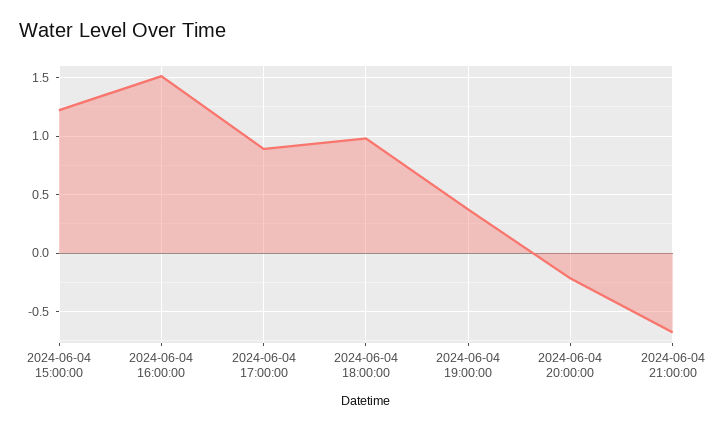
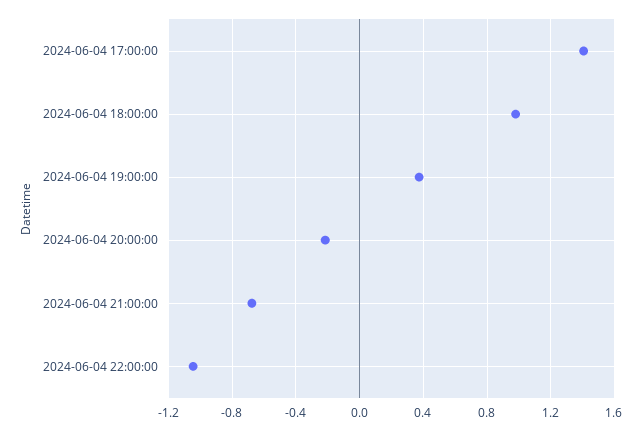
2024-06-04 15:00:00: 1.2 -> none
2024-06-04 16:00:00: 1.5 -> none
2024-06-04 17:00:00: 0.9 -> 1.4
2024-06-04 22:00:00: none -> -1.05

